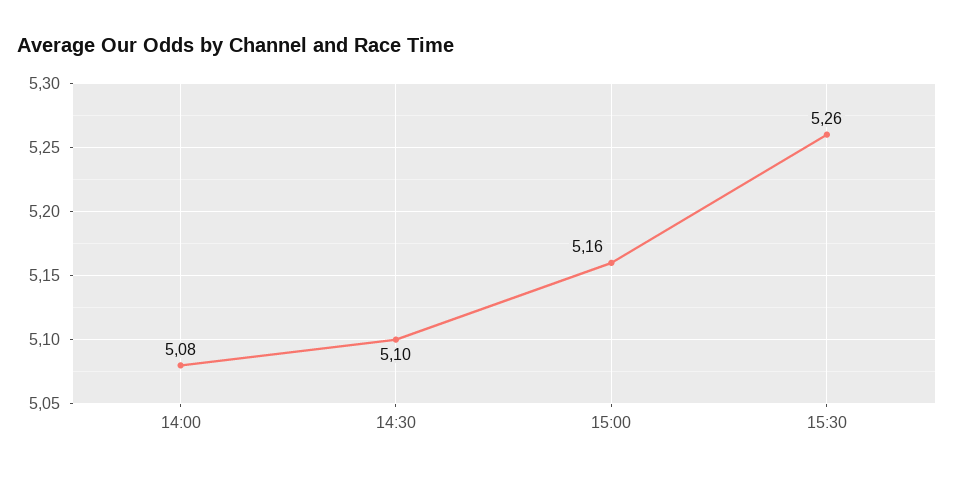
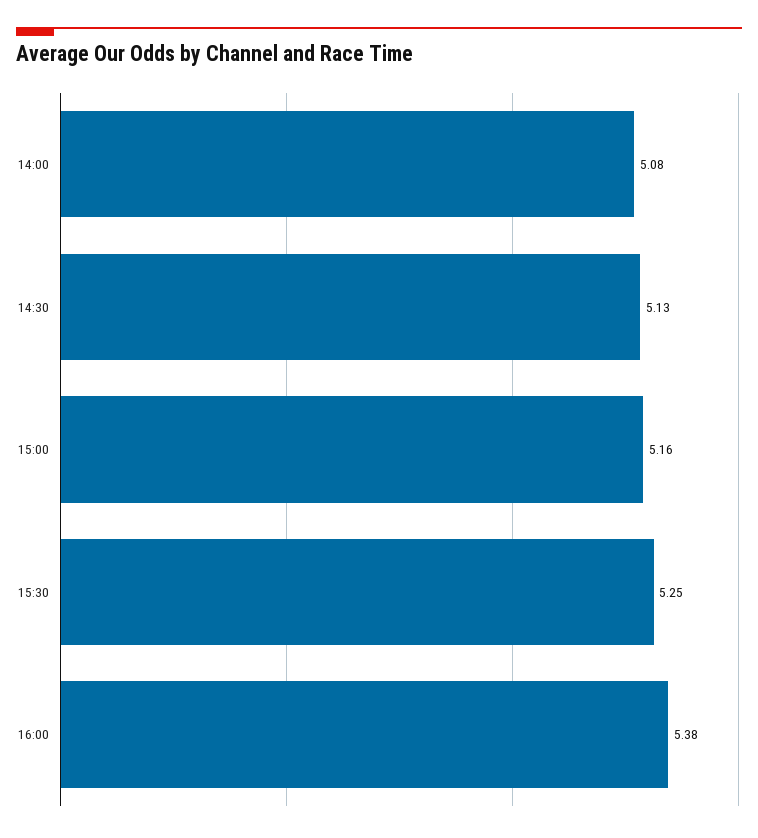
14:30: 5.1 -> 5.13
15:30: 5.26 -> 5.25
16:00: none -> 5.38

